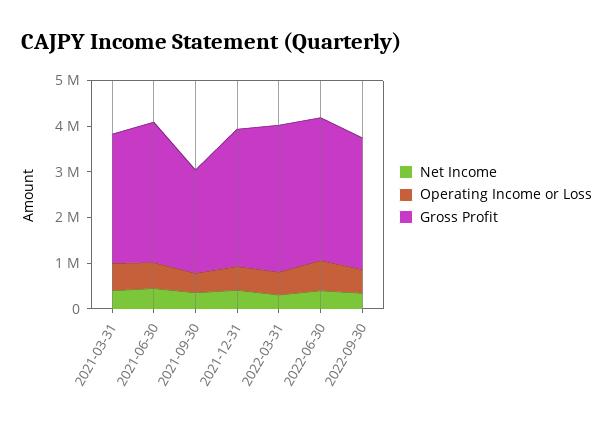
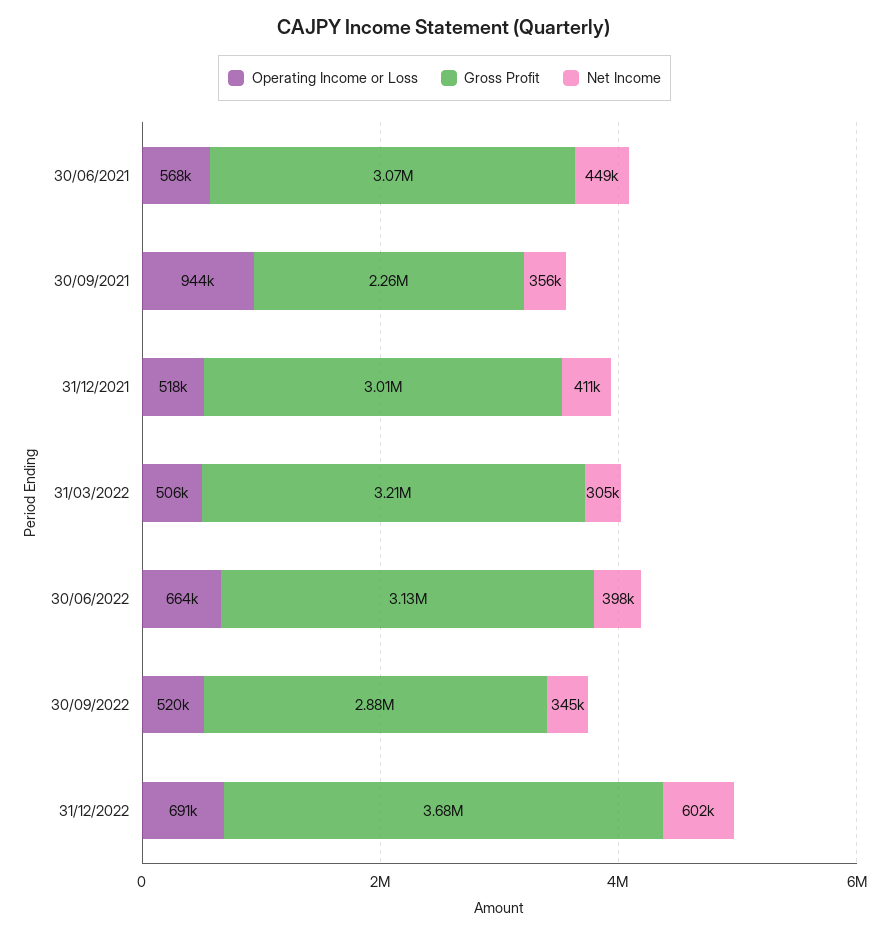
Net Income, 2021-03-31: 400000 -> none
Operating Income or Loss, 2021-03-31: 600000 -> none
Gross Profit, 2021-03-31: 2800000 -> none
Operating Income or Loss, 2021-09-30: 400000 -> 944000
Operating Income or Loss, 31/12/2022: none -> 691000
Gross Profit, 31/12/2022: none -> 3680000
Net Income, 31/12/2022: none -> 602000

